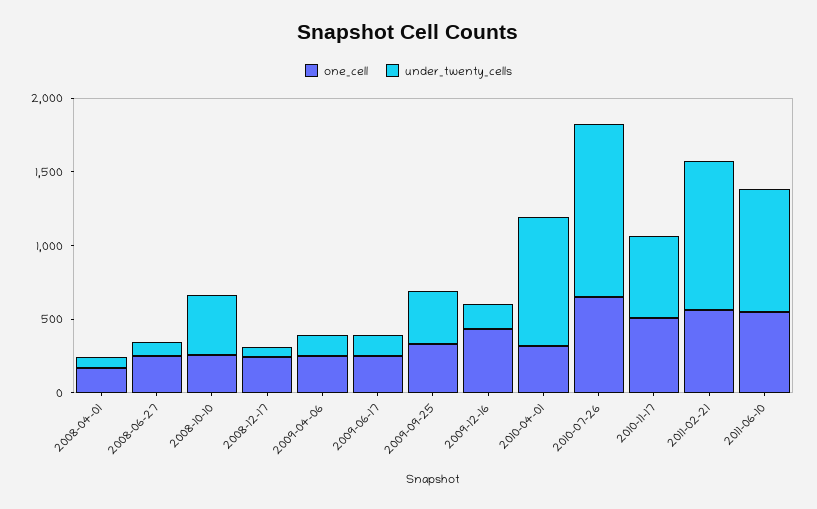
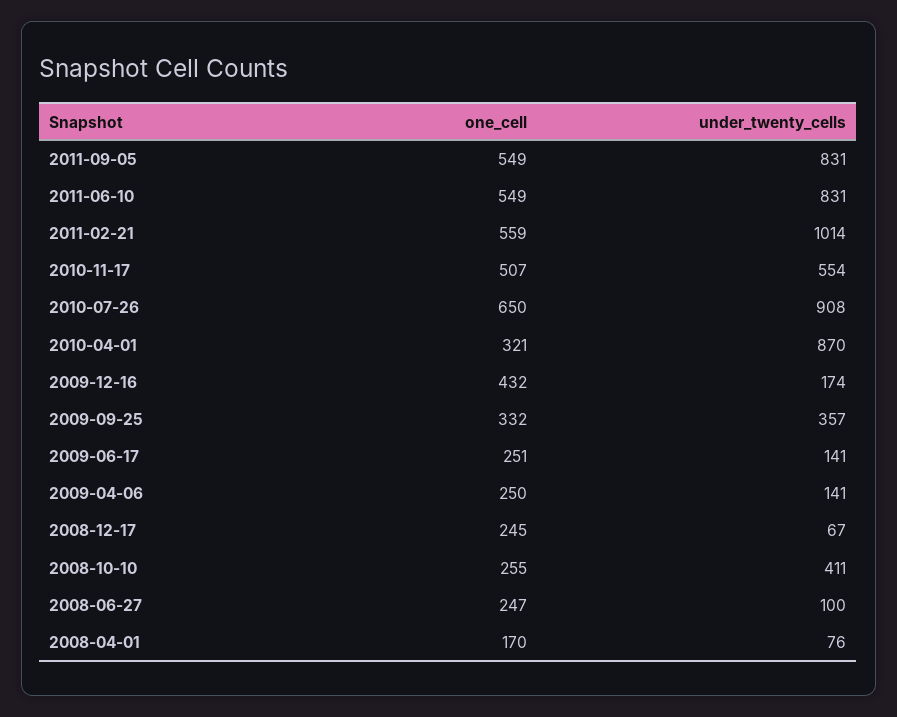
under_twenty_cells, 2010-07-26: 1200 -> 908
one_cell, 2011-09-05: none -> 549
under_twenty_cells, 2011-09-05: none -> 831

